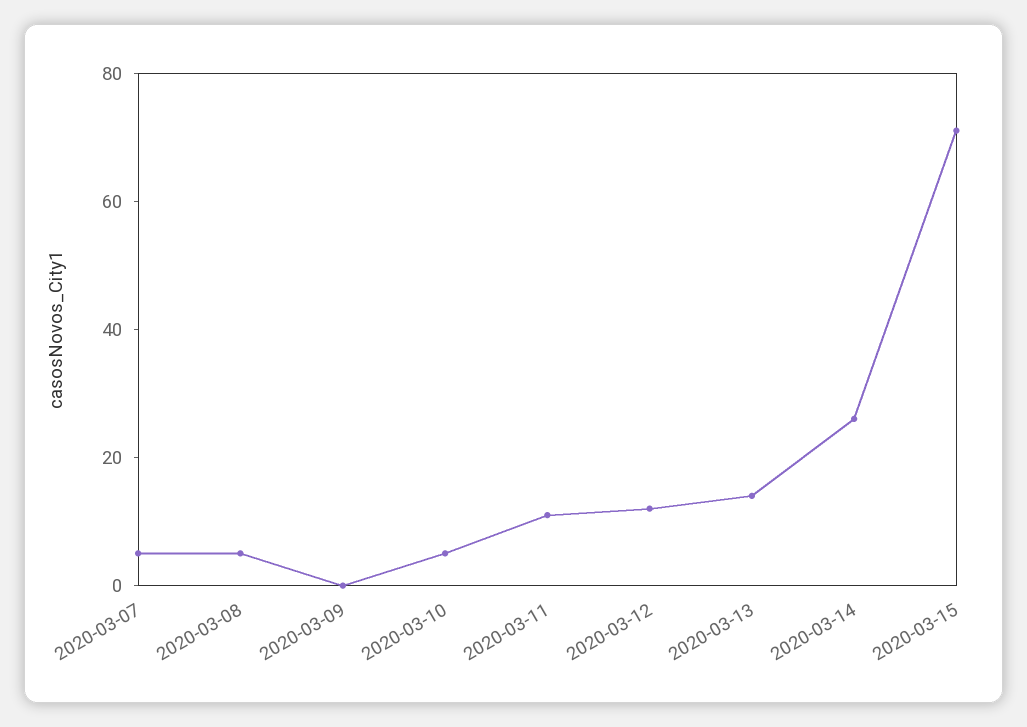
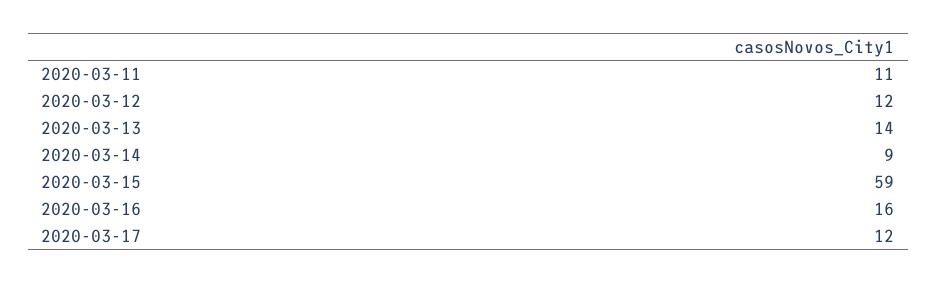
2020-03-07: 5 -> none
2020-03-08: 5 -> none
2020-03-09: 0 -> none
2020-03-10: 5 -> none
2020-03-14: 25 -> 9
2020-03-15: 70 -> 59
2020-03-16: none -> 16
2020-03-17: none -> 12

